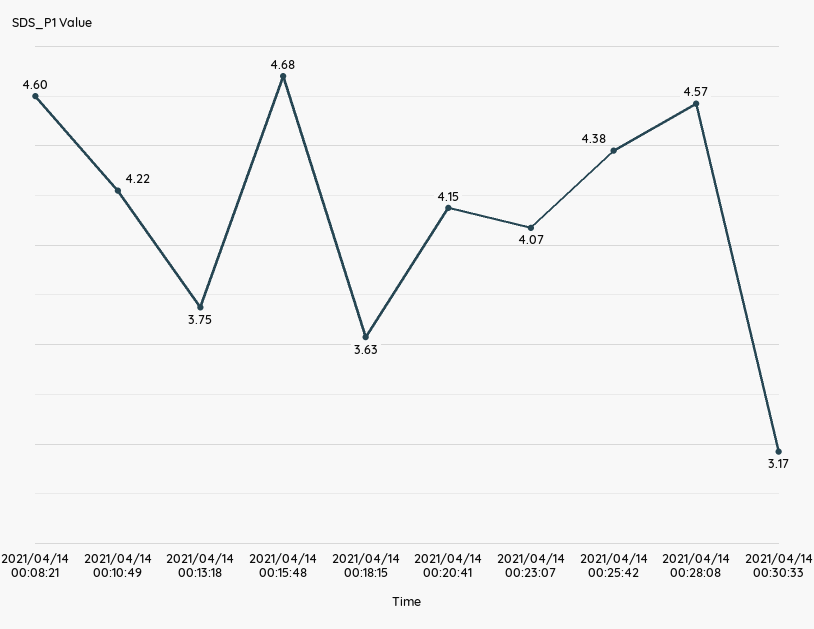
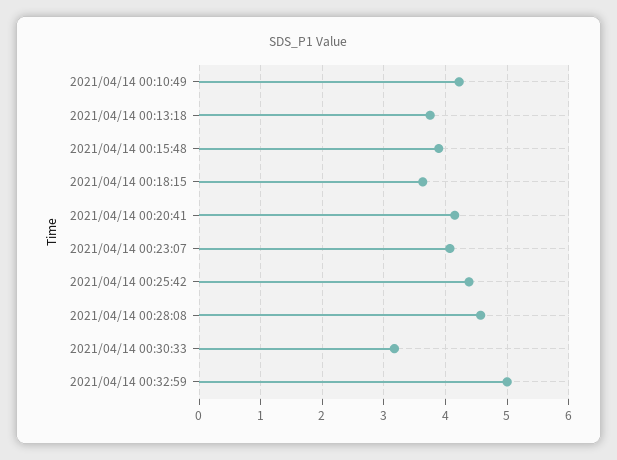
2021/04/14 00:08:21: 4.6 -> none
2021/04/14 00:15:48: 4.68 -> 3.9
2021/04/14 00:32:59: none -> 5

